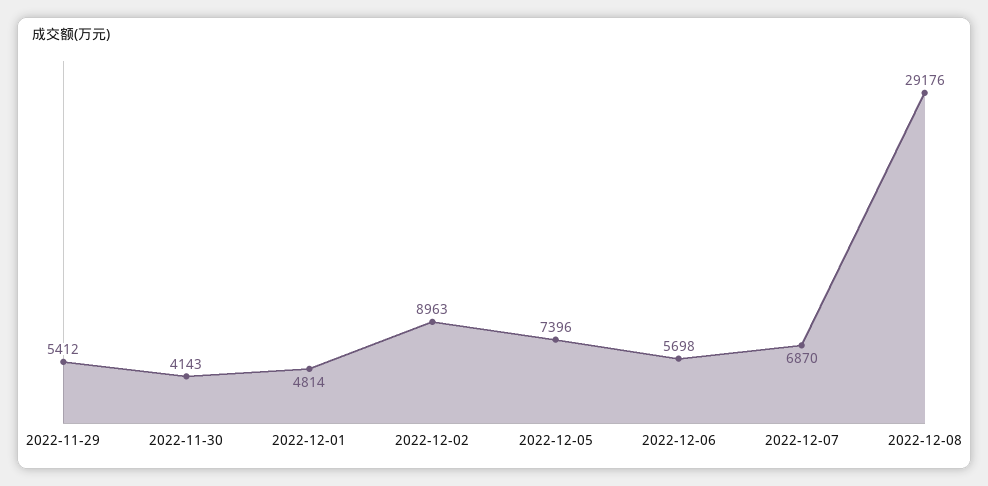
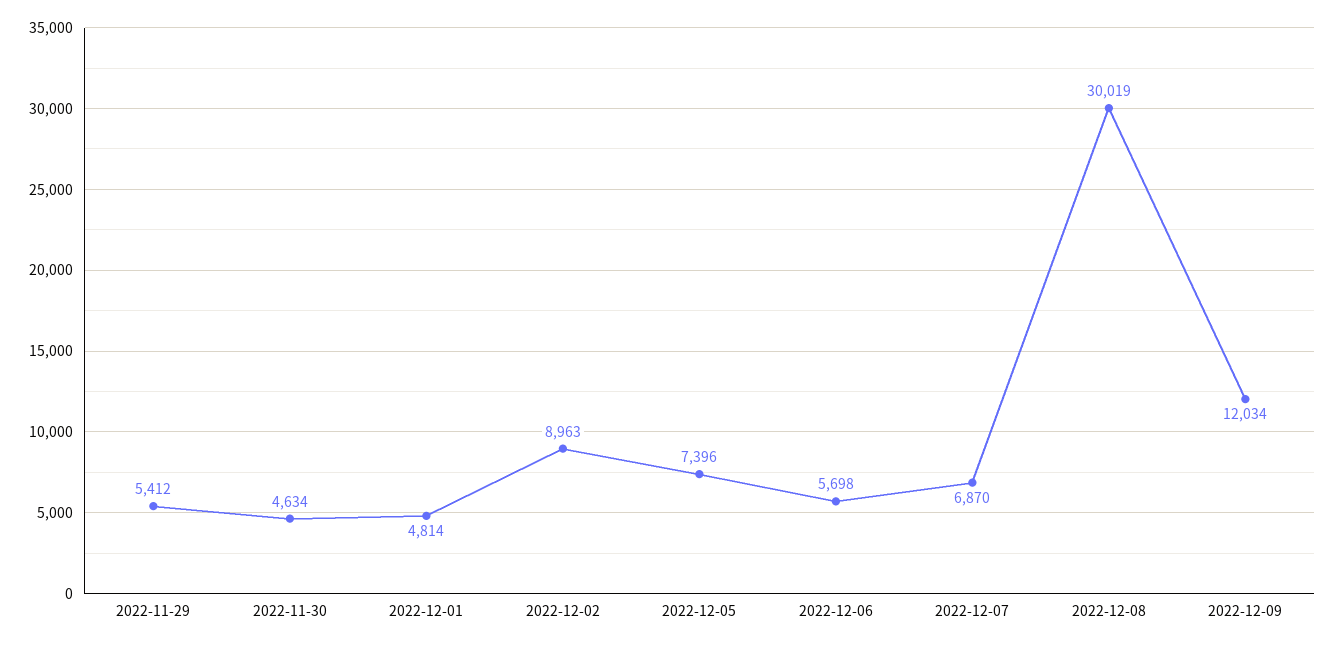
2022-11-30: 4143 -> 4634
2022-12-08: 29176 -> 30019
2022-12-09: none -> 12034

